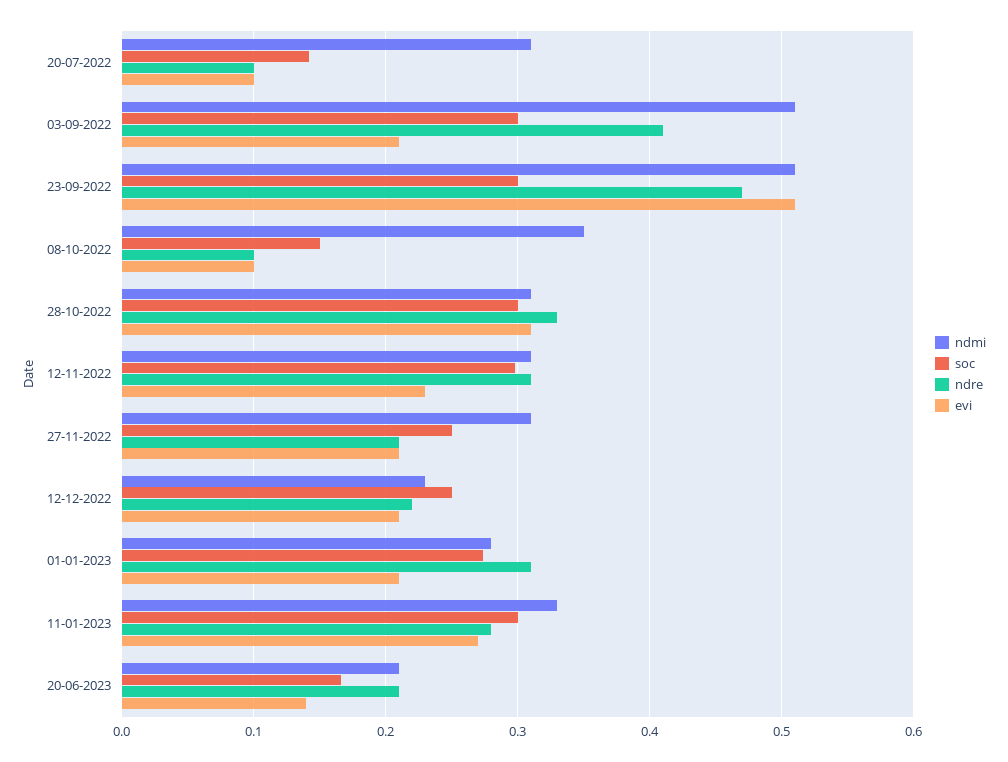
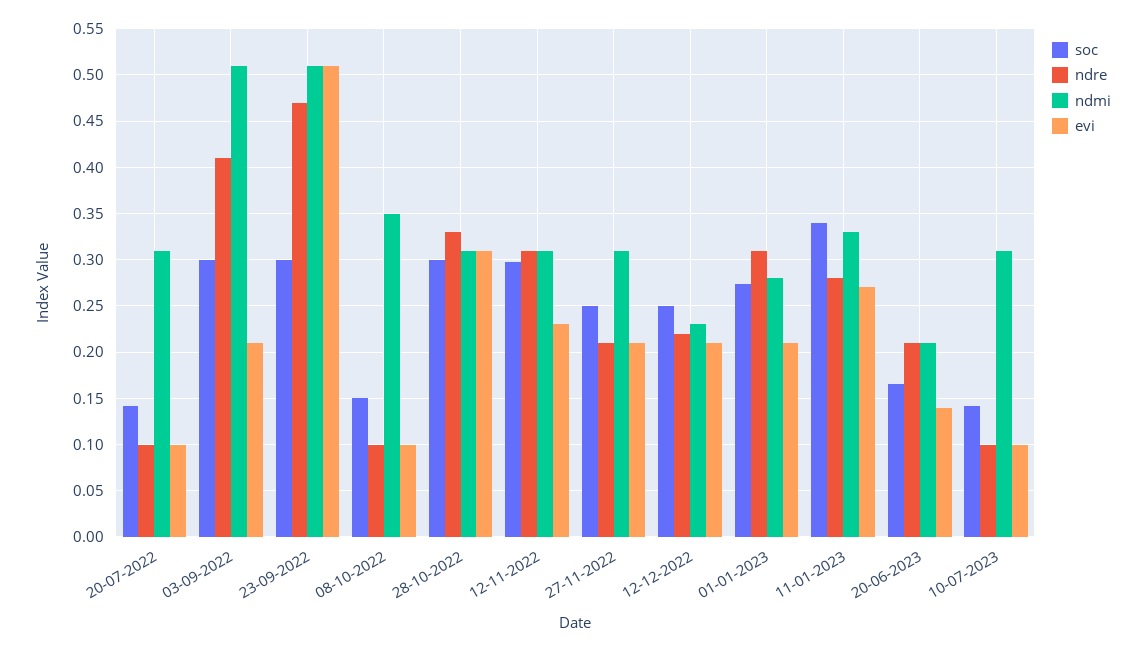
soc, 11-01-2023: 0.3 -> 0.34
soc, 10-07-2023: none -> 0.14
ndre, 10-07-2023: none -> 0.1
ndmi, 10-07-2023: none -> 0.31
evi, 10-07-2023: none -> 0.1

